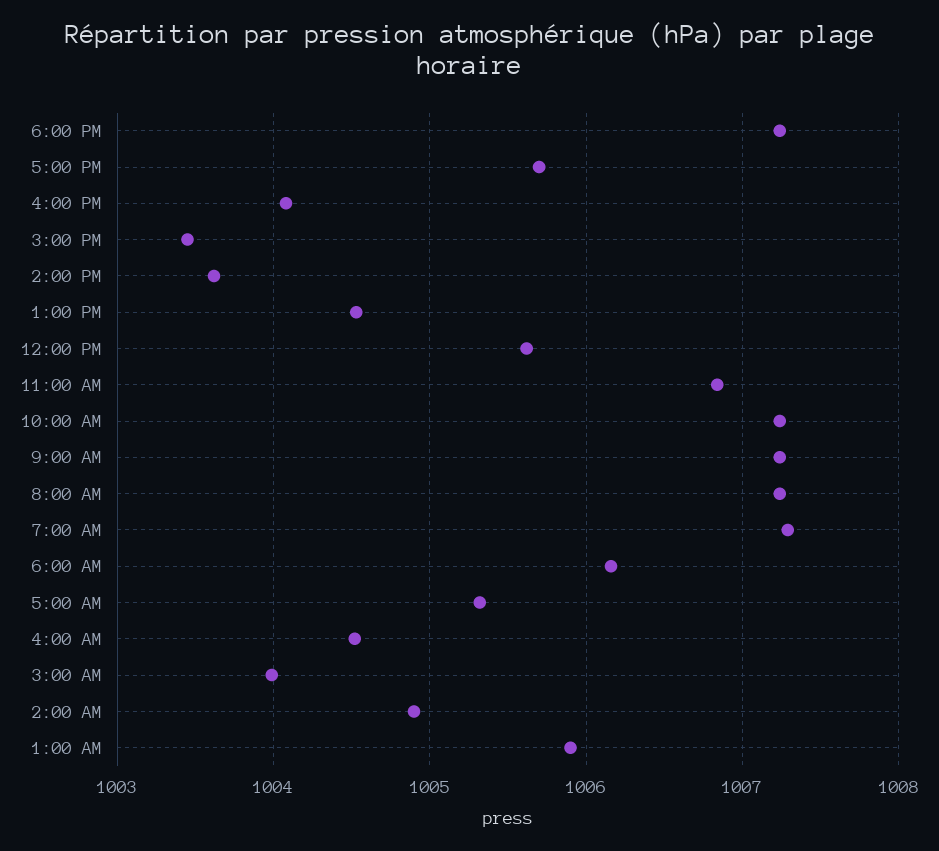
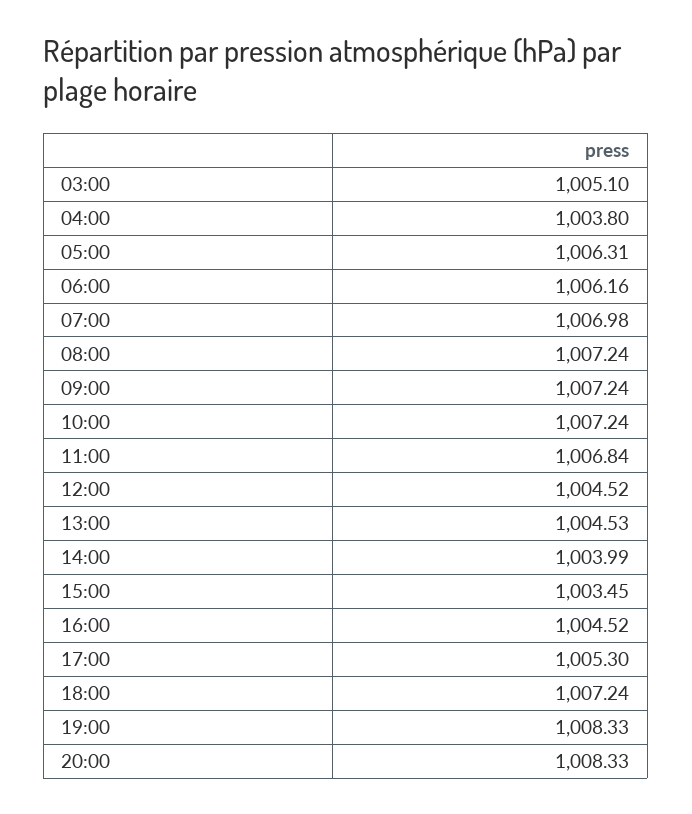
5:00 PM: 1005.7 -> 1005.3
4:00 PM: 1004.1 -> 1004.52
2:00 PM: 1003.6 -> 1003.99
12:00 PM: 1005.6 -> 1004.52
7:00 AM: 1007.3 -> 1006.98
5:00 AM: 1005.3 -> 1006.31
4:00 AM: 1004.5 -> 1003.8
3:00 AM: 1004 -> 1005.1
2:00 AM: 1004.9 -> none
1:00 AM: 1005.9 -> none
19:00: none -> 1008.33
20:00: none -> 1008.33

